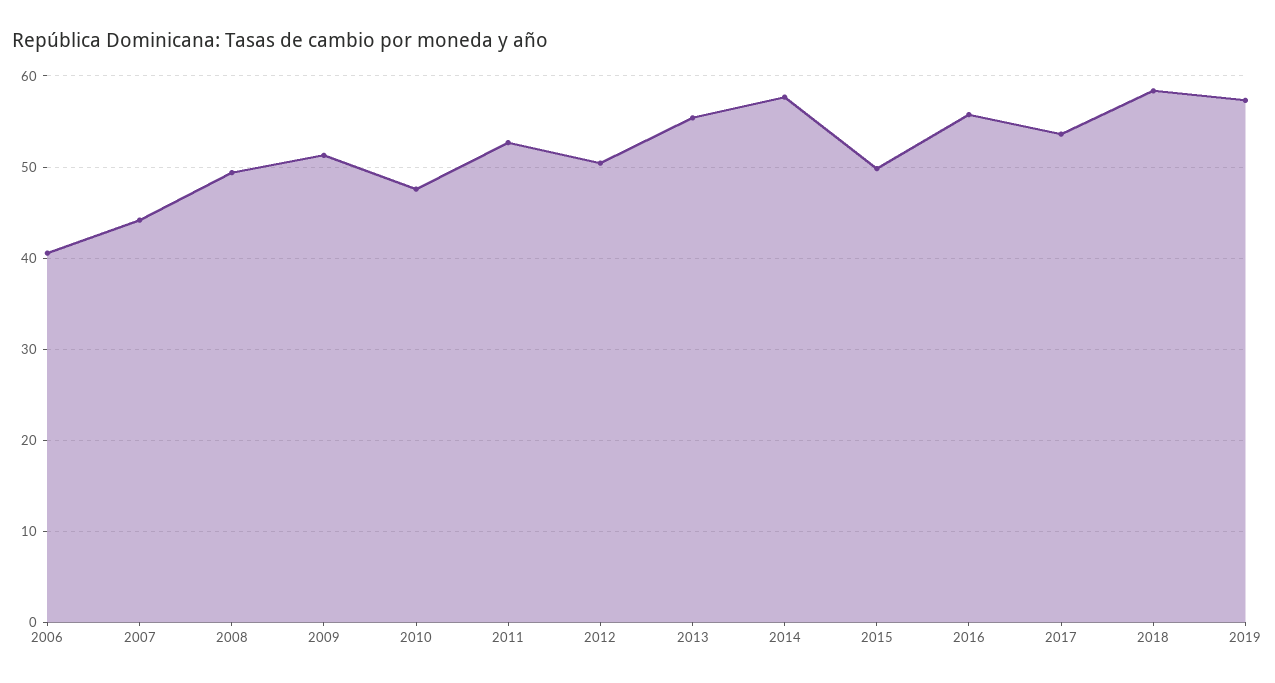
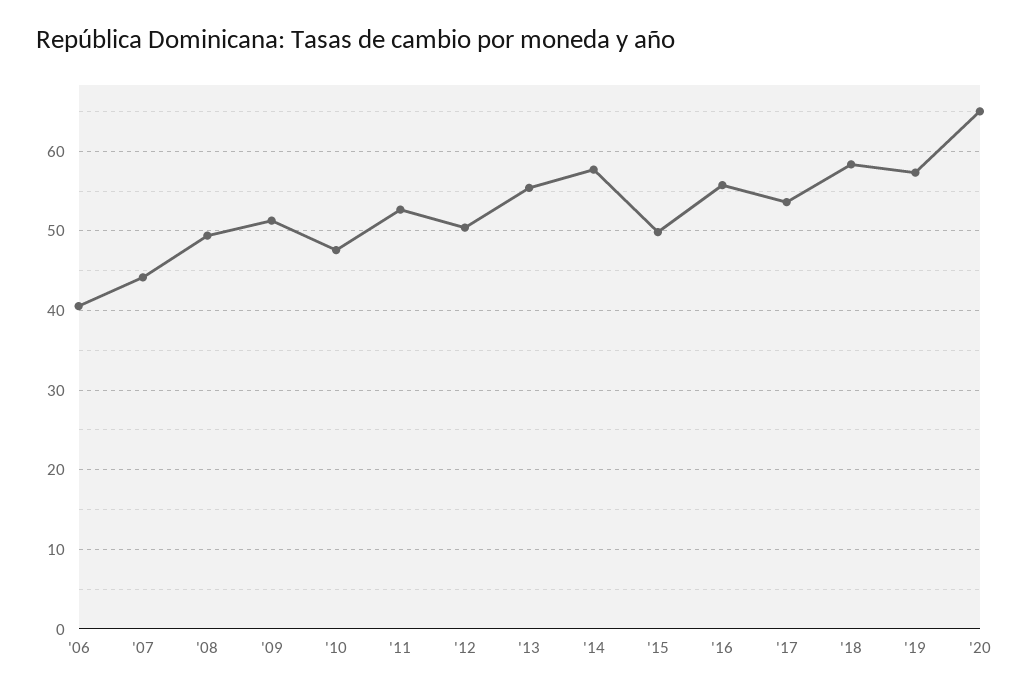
'20: none -> 65

